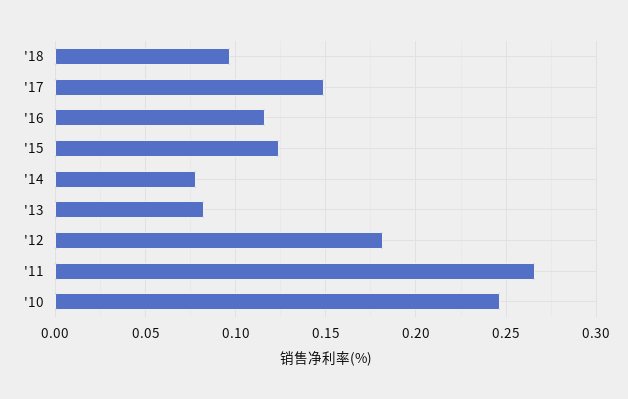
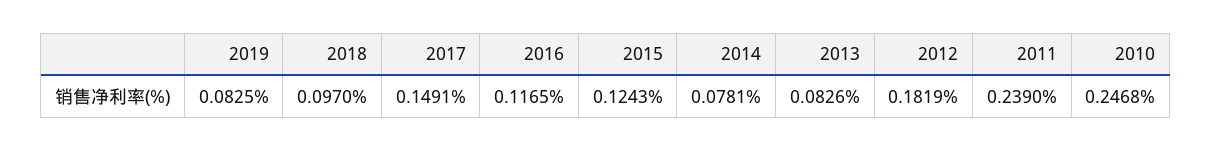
'11: 0.265 -> 0.239
2019: none -> 0.0825

